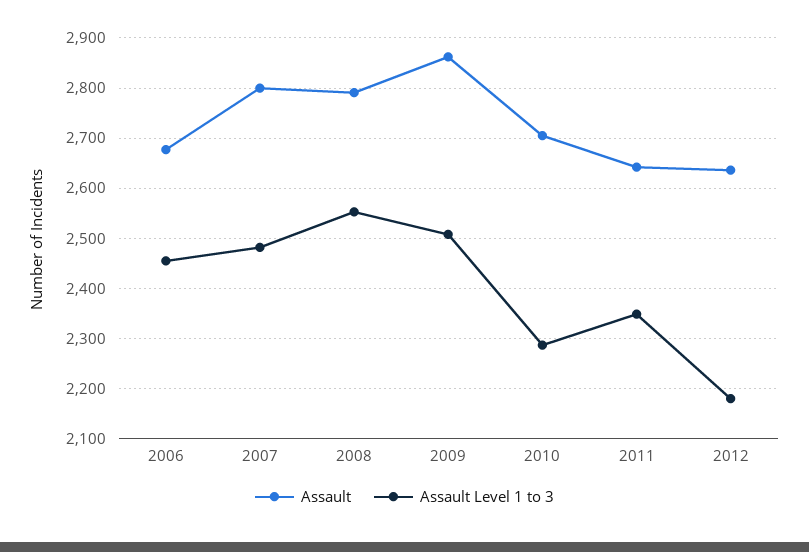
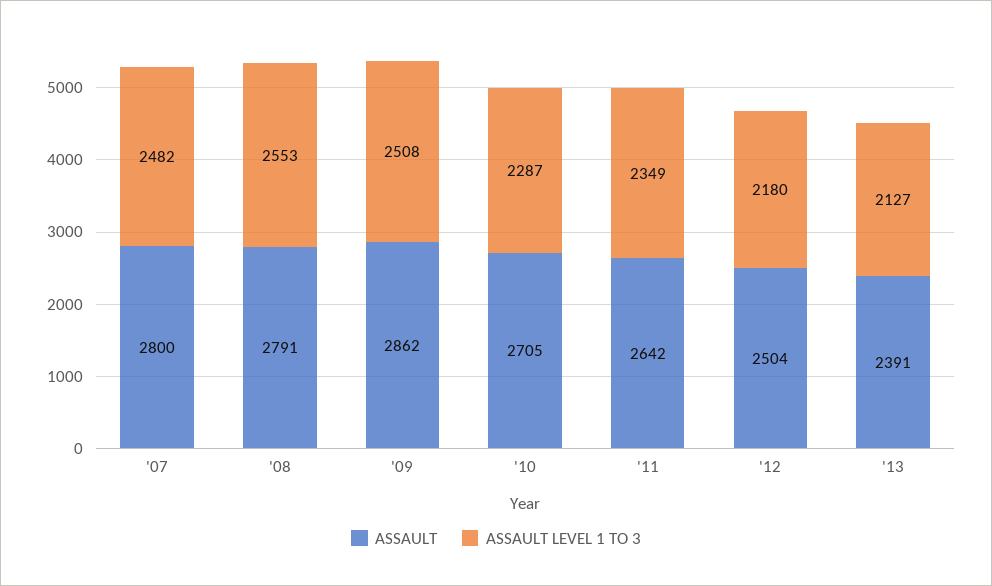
Assault, 2006: 2680 -> none
Assault Level 1 to 3, 2006: 2460 -> none
Assault, 2012: 2640 -> 2504
Assault, '13: none -> 2391
Assault Level 1 to 3, '13: none -> 2127

